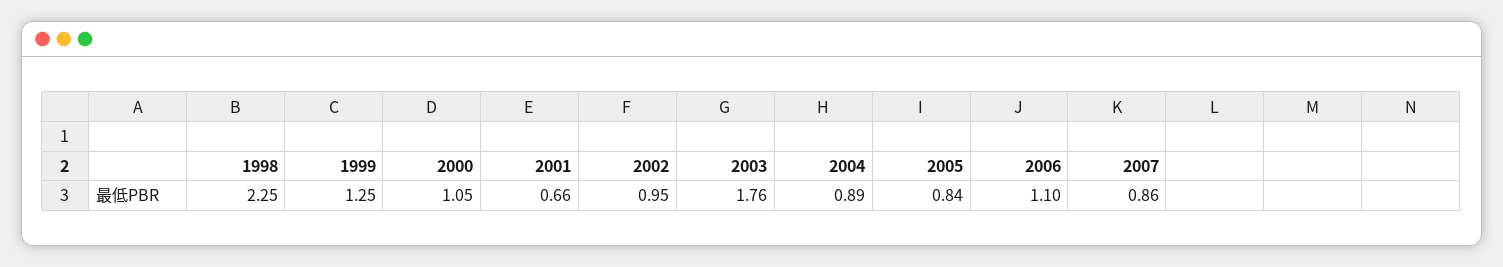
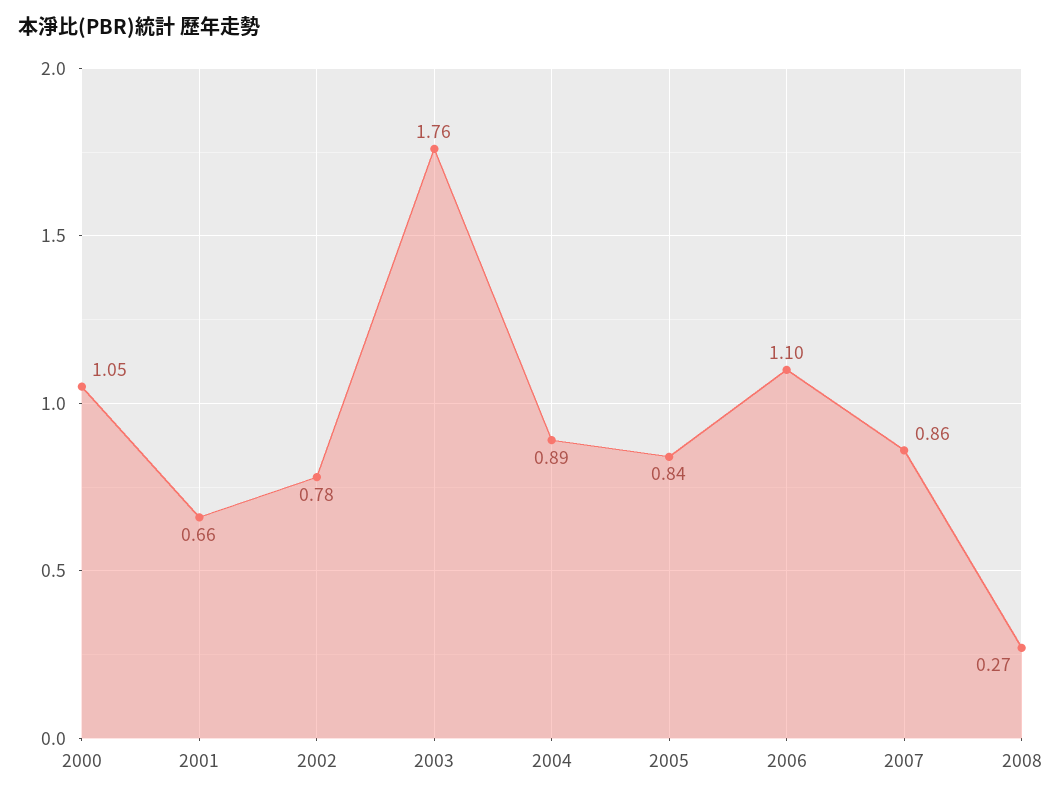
1998: 2.25 -> none
1999: 1.25 -> none
2002: 0.95 -> 0.78
2008: none -> 0.27

